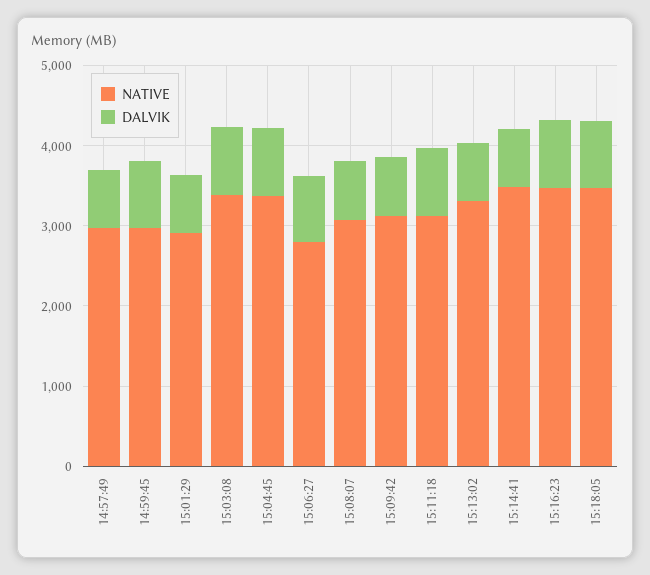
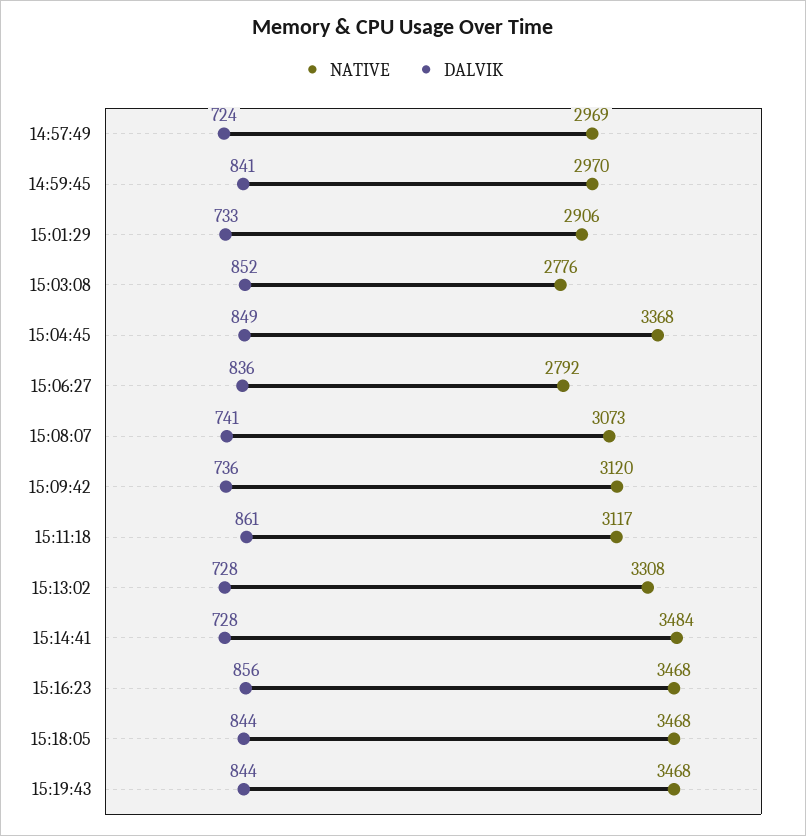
NATIVE, 15:03:08: 3400 -> 2776
NATIVE, 15:19:43: none -> 3468
DALVIK, 15:19:43: none -> 844

